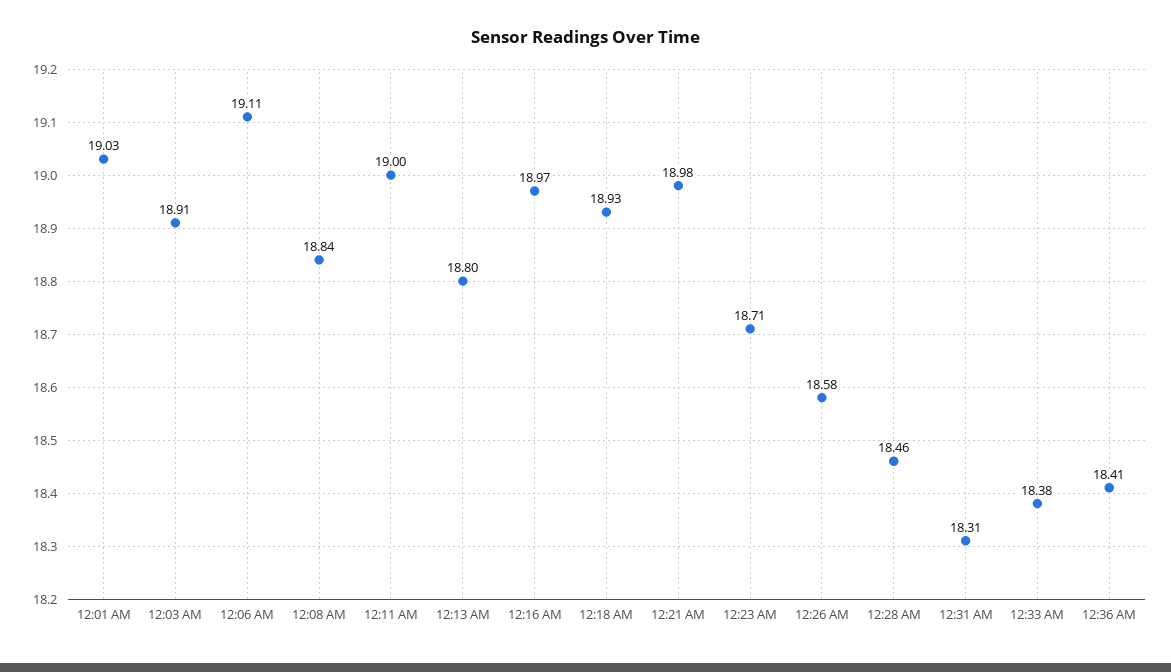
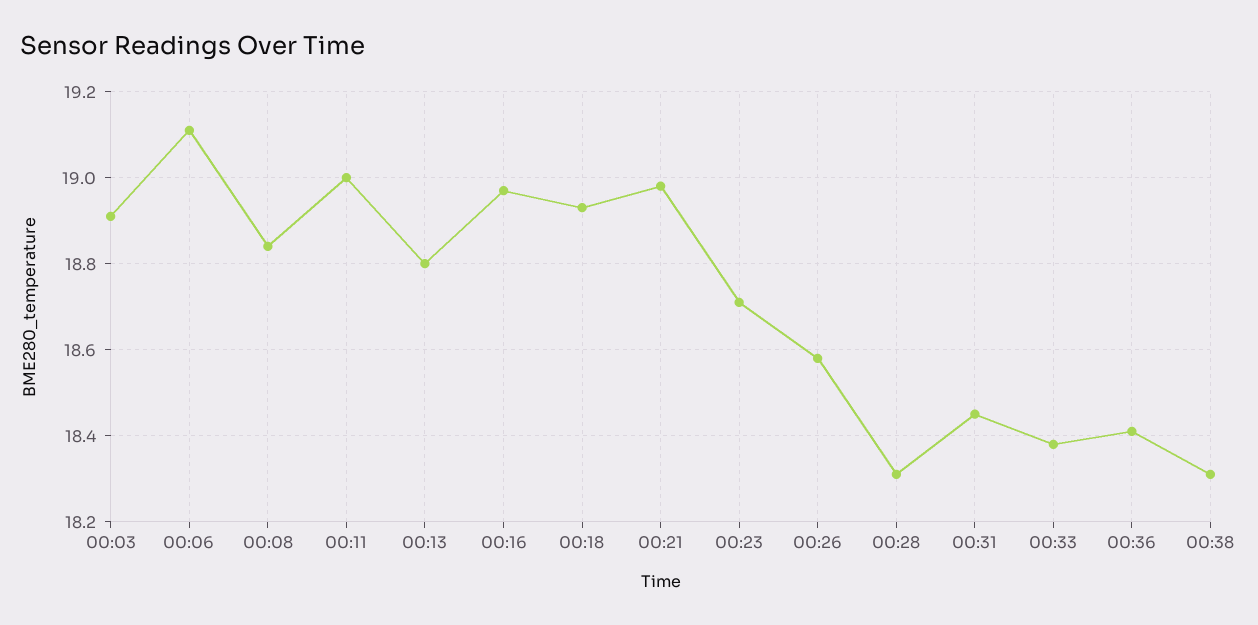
12:01 AM: 19.03 -> none
12:28 AM: 18.46 -> 18.3
12:31 AM: 18.31 -> 18.45
00:38: none -> 18.3

